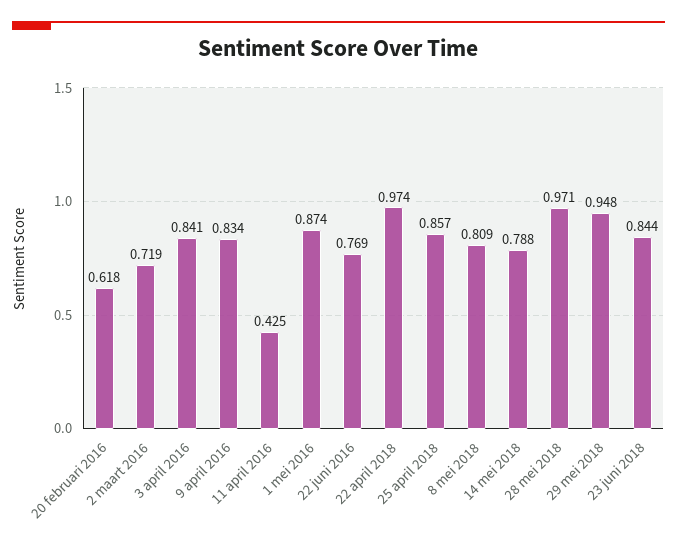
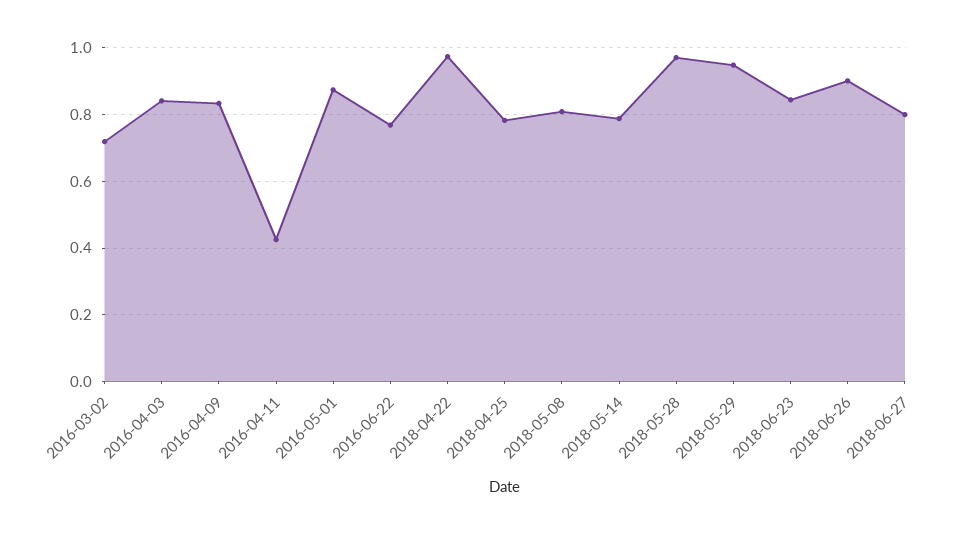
20 februari 2016: 0.618 -> none
25 april 2018: 0.857 -> 0.78
2018-06-26: none -> 0.9
2018-06-27: none -> 0.8

